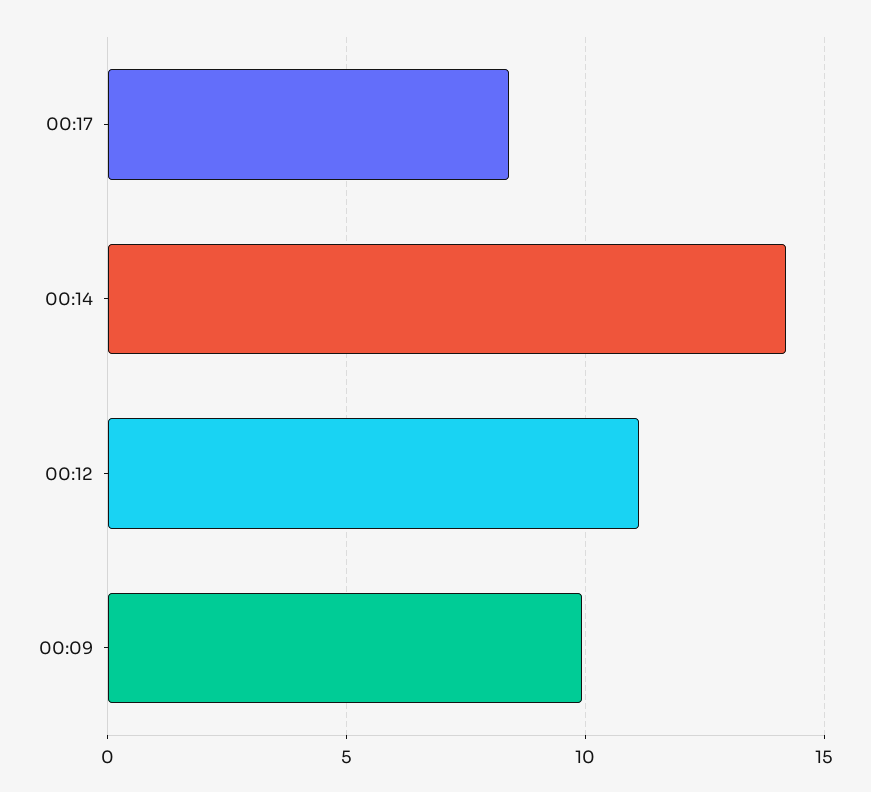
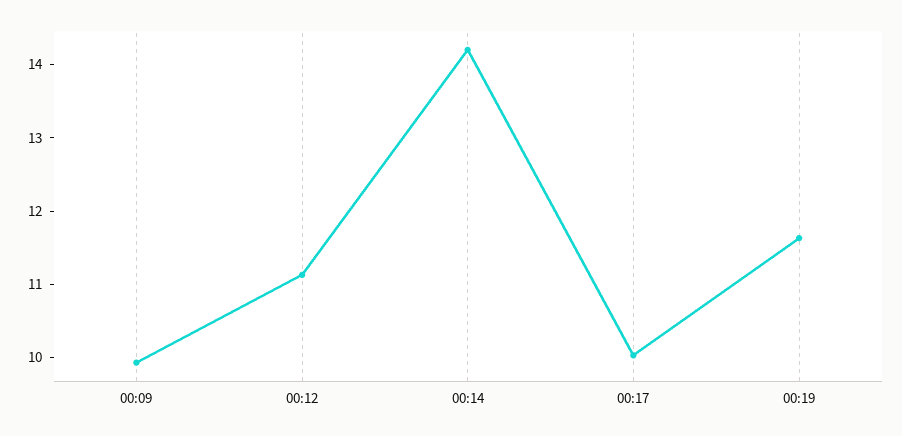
00:17: 8.5 -> 10
00:19: none -> 11.6

